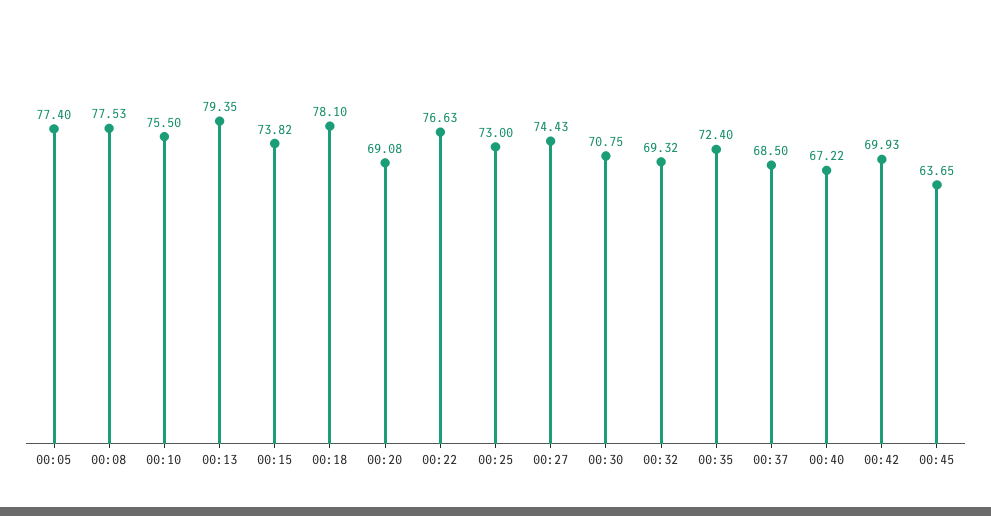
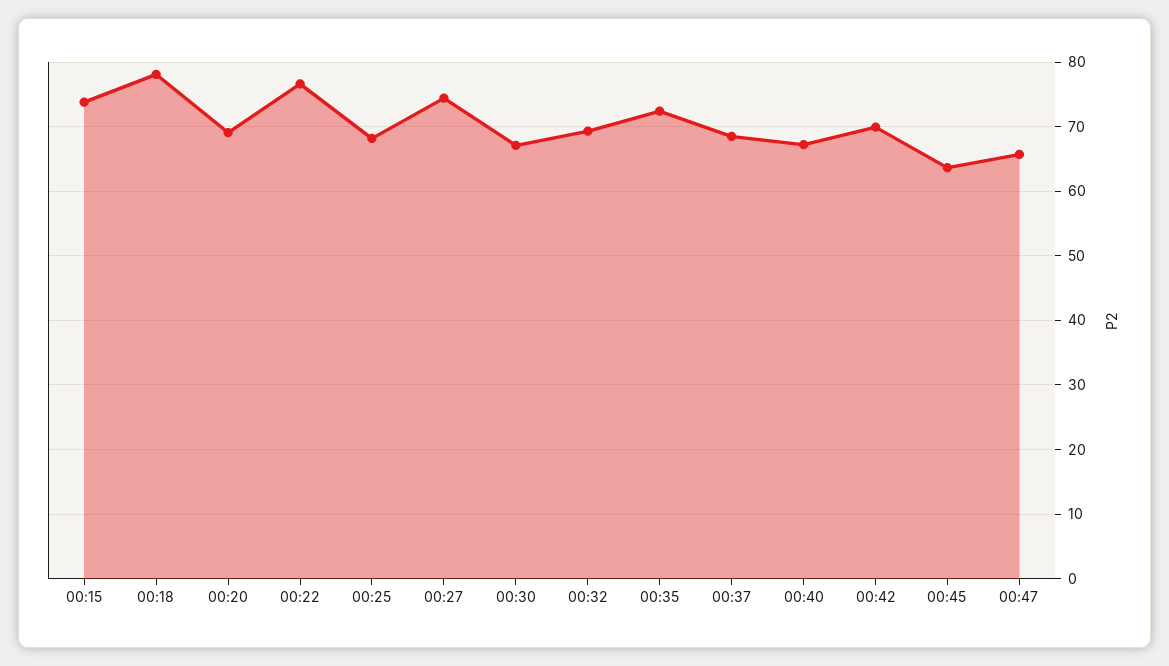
00:05: 77.4 -> none
00:08: 77.53 -> none
00:10: 75.5 -> none
00:13: 79.35 -> none
00:25: 73 -> 68
00:30: 70.75 -> 67
00:47: none -> 66

